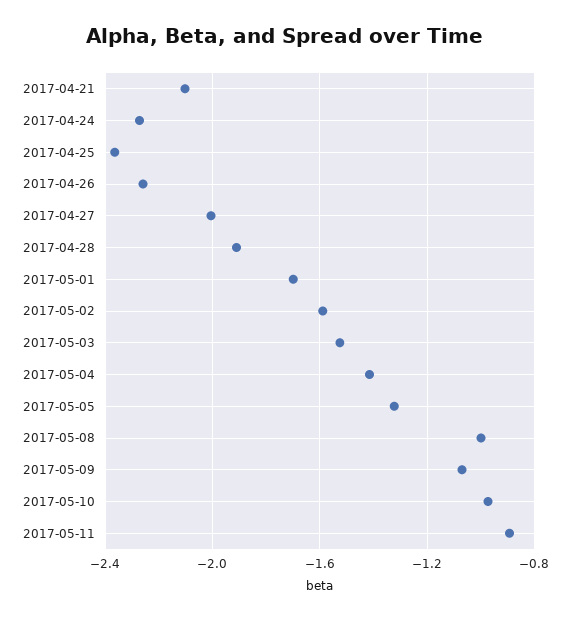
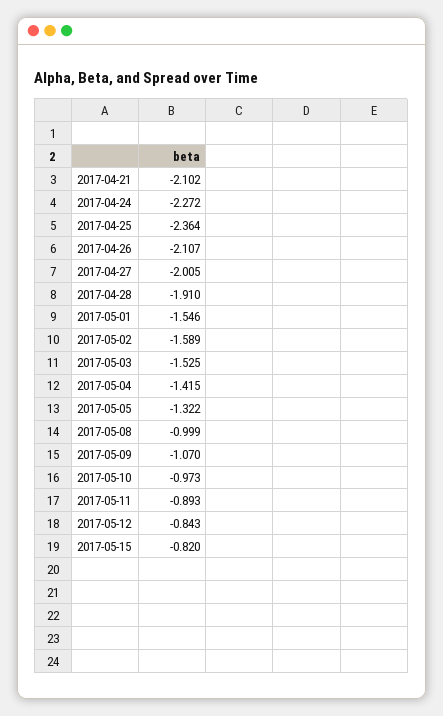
2017-04-26: -2.25 -> -2.107
2017-05-01: -1.7 -> -1.546
2017-05-12: none -> -0.843
2017-05-15: none -> -0.82

